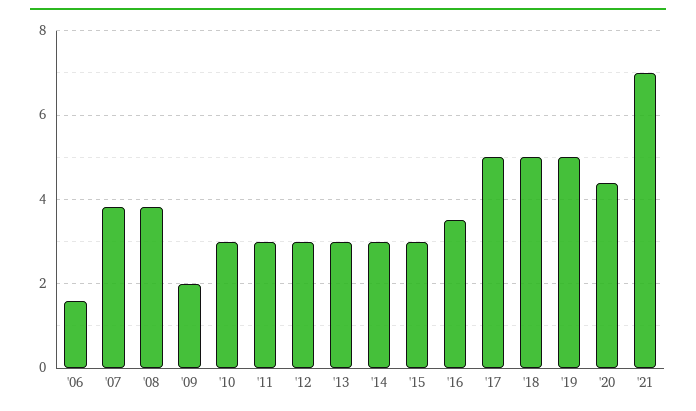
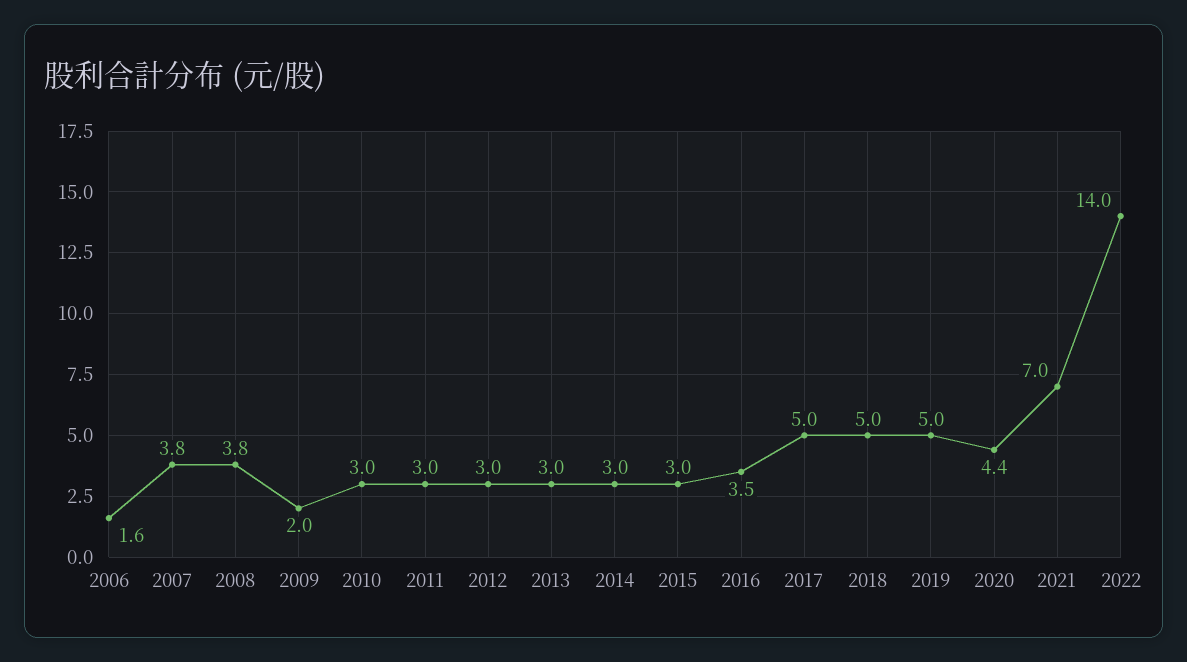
2022: none -> 14

